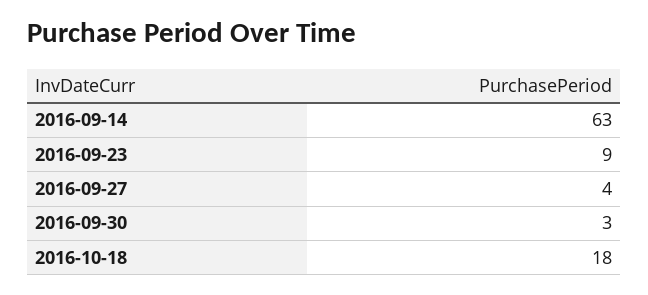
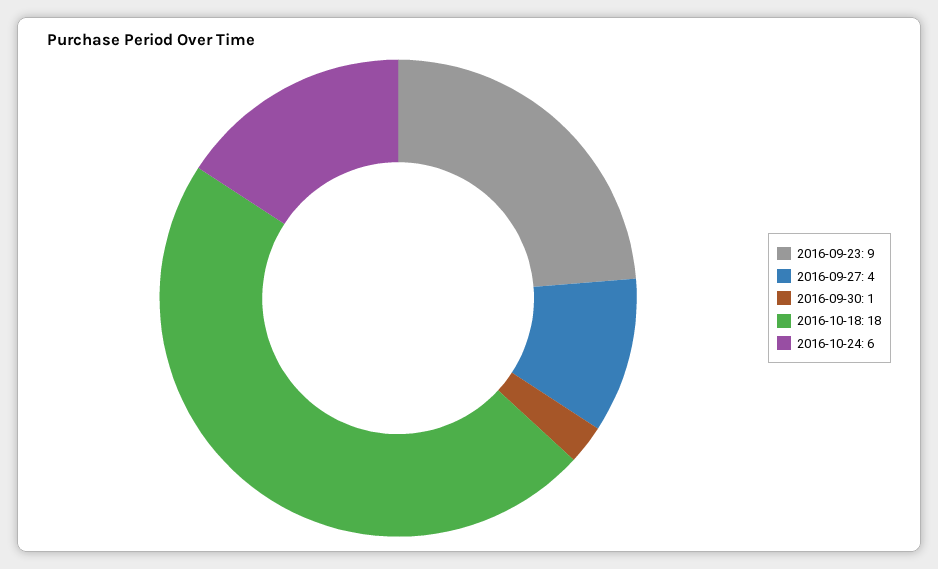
2016-09-14: 63 -> none
2016-09-30: 3 -> 1
2016-10-24: none -> 6

